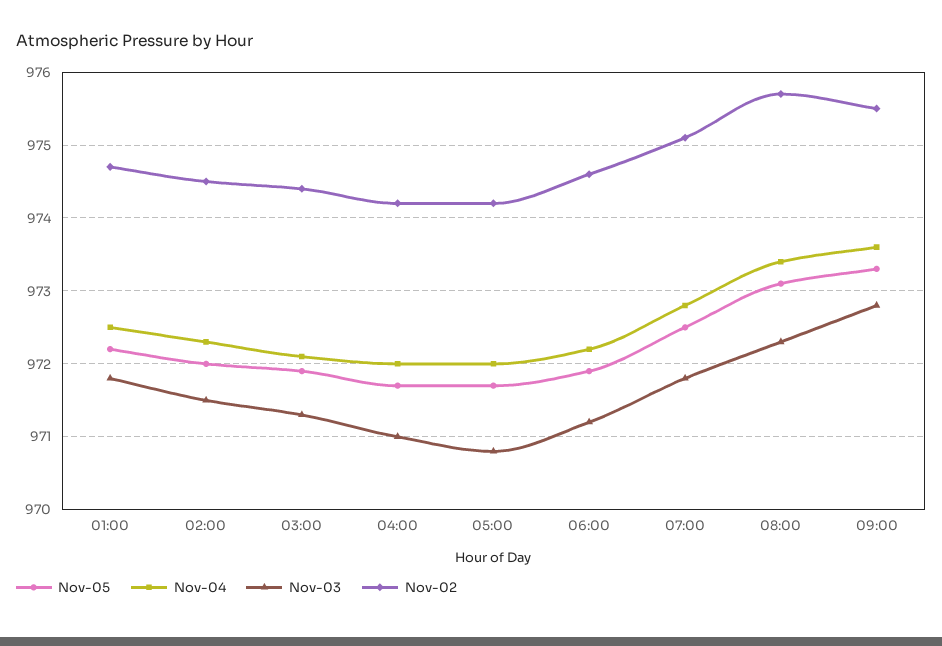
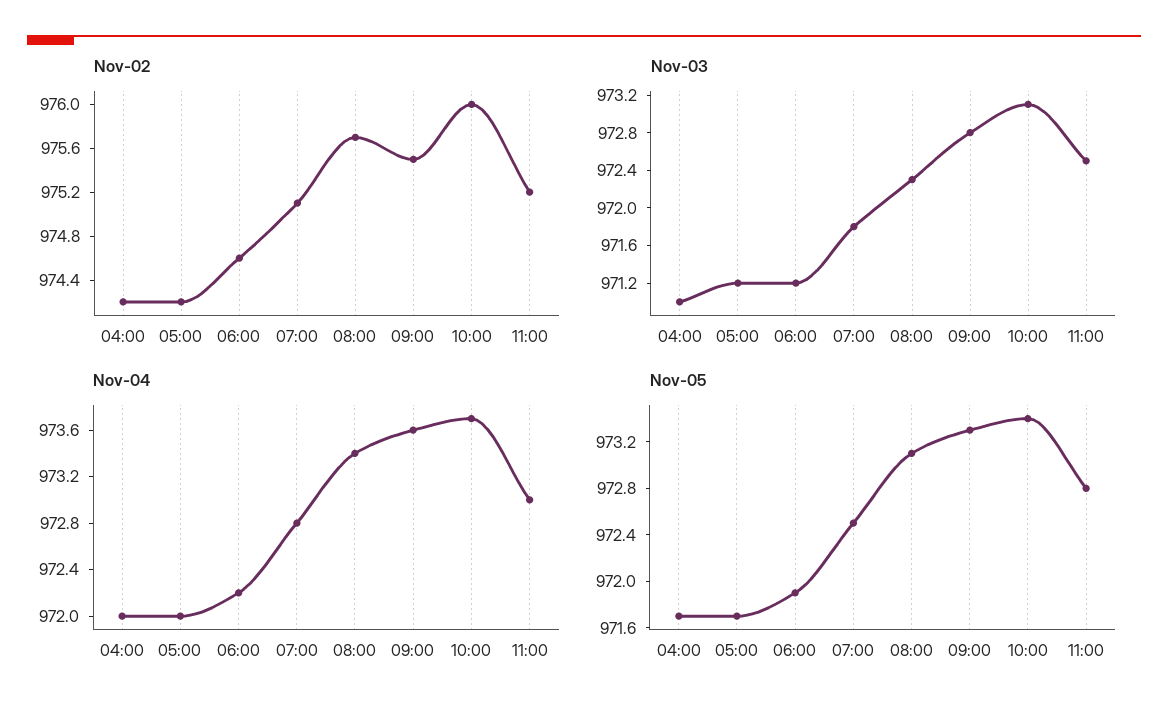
Nov-05, 01:00: 972.2 -> none
Nov-04, 01:00: 972.5 -> none
Nov-03, 01:00: 971.8 -> none
Nov-02, 01:00: 974.7 -> none
Nov-05, 02:00: 972 -> none
Nov-04, 02:00: 972.3 -> none
Nov-03, 02:00: 971.5 -> none
Nov-02, 02:00: 974.5 -> none
Nov-05, 03:00: 971.9 -> none
Nov-04, 03:00: 972.1 -> none
Nov-03, 03:00: 971.3 -> none
Nov-02, 03:00: 974.4 -> none
Nov-03, 05:00: 970.8 -> 971.2
Nov-02, 10:00: none -> 976
Nov-02, 11:00: none -> 975.2
Nov-03, 10:00: none -> 973.1
Nov-03, 11:00: none -> 972.5
Nov-04, 10:00: none -> 973.7
Nov-04, 11:00: none -> 973
Nov-05, 10:00: none -> 973.4
Nov-05, 11:00: none -> 972.8

